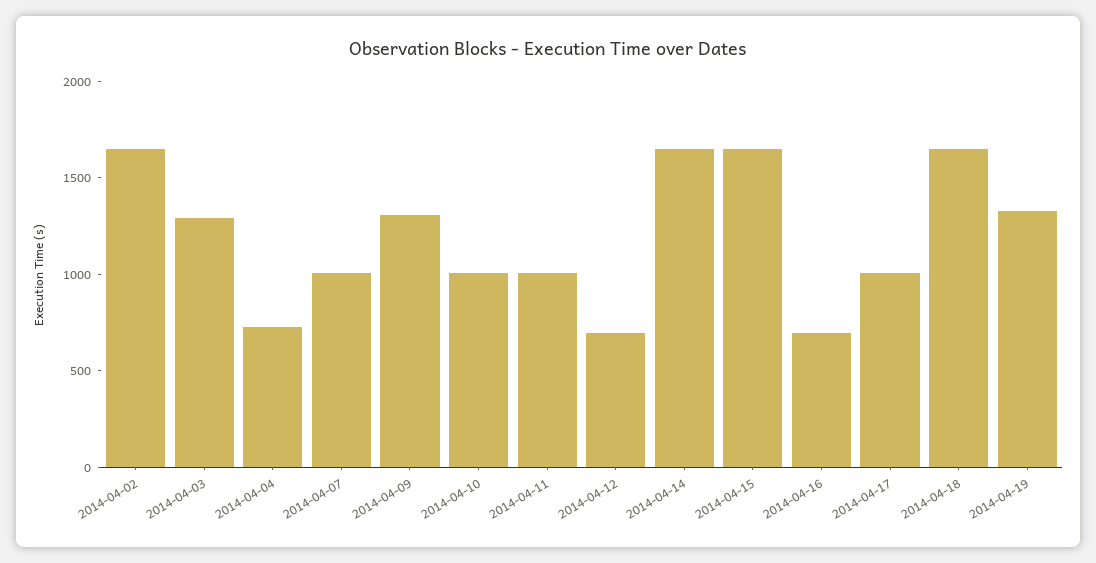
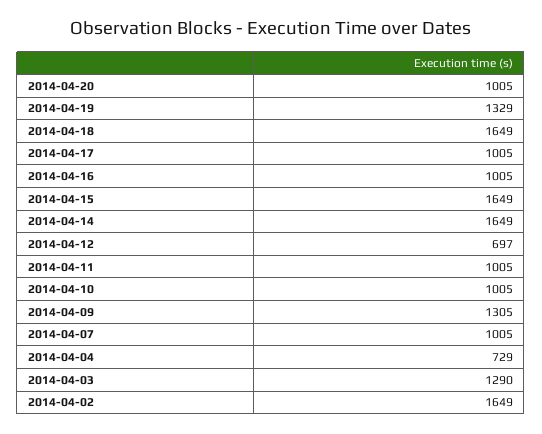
2014-04-16: 700 -> 1005
2014-04-20: none -> 1005

